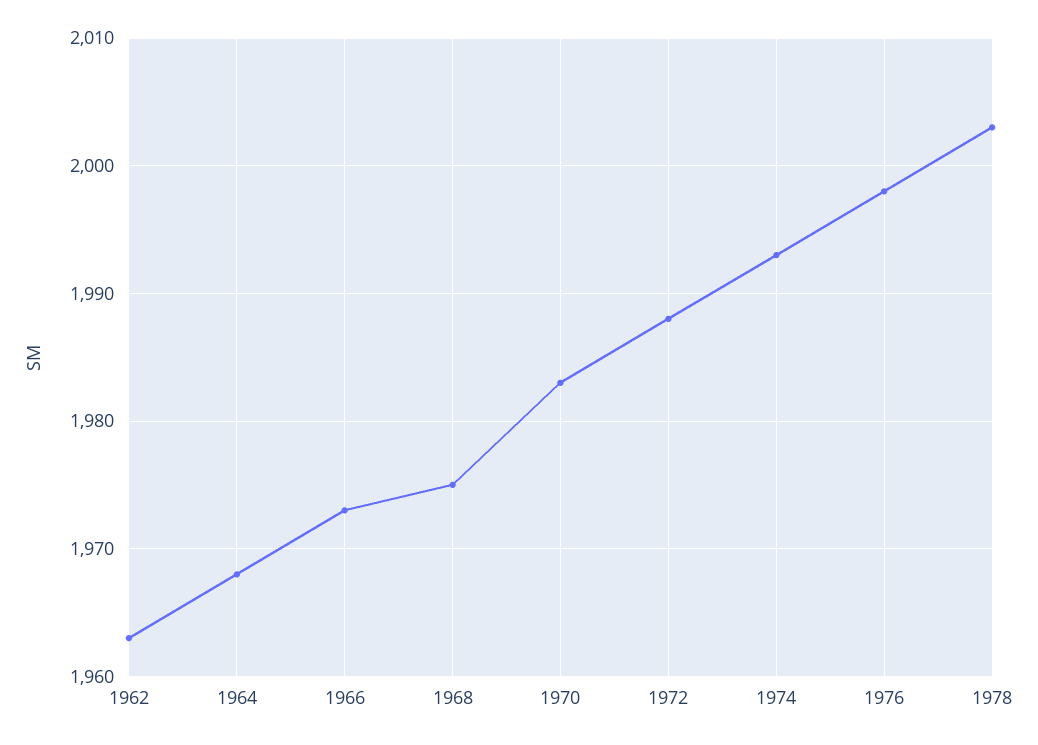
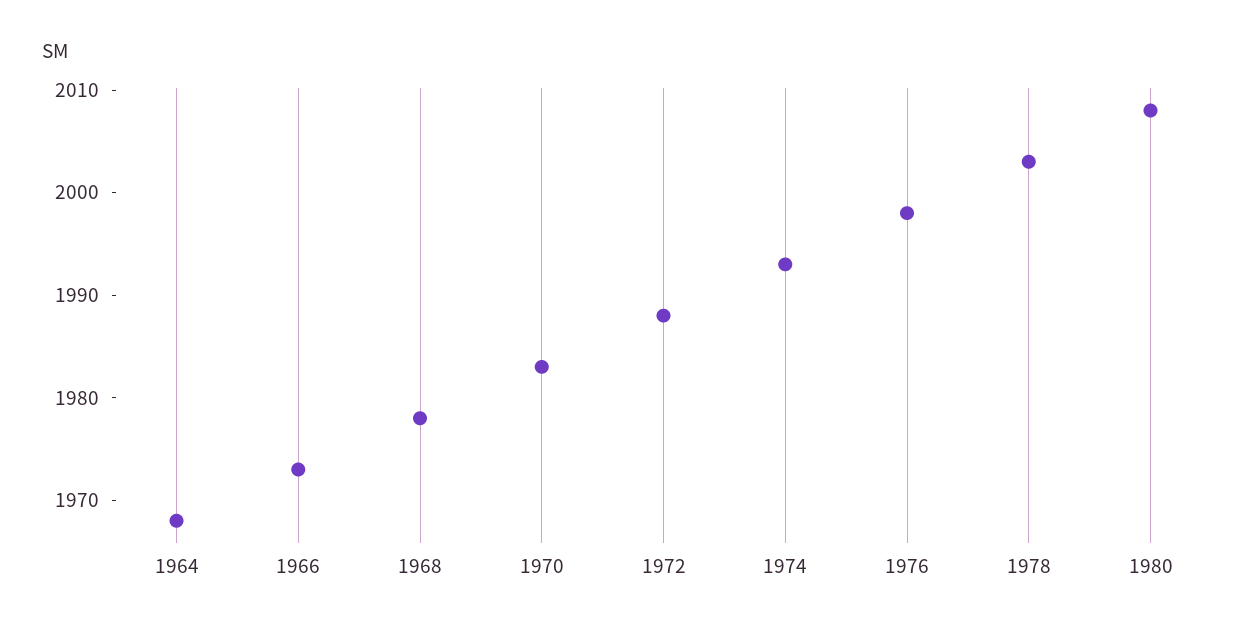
1962: 1963 -> none
1968: 1975 -> 1978
1980: none -> 2008

